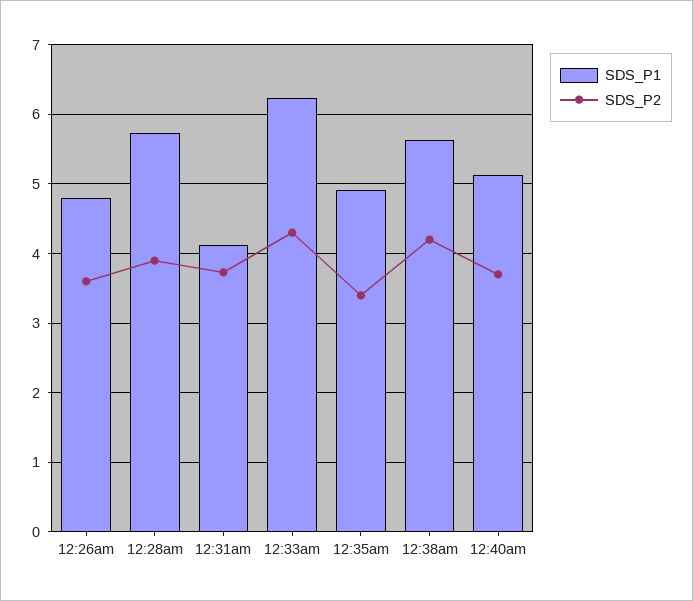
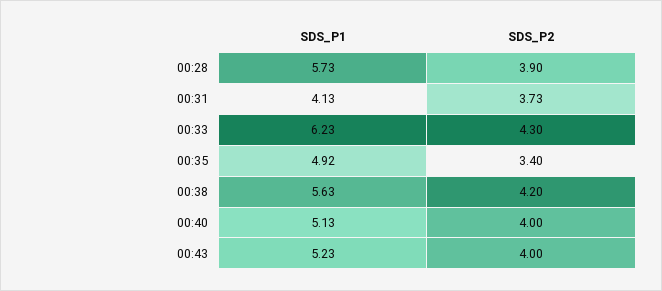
SDS_P1, 12:26am: 4.8 -> none
SDS_P2, 12:26am: 3.6 -> none
SDS_P2, 12:40am: 3.7 -> 4
SDS_P1, 00:43: none -> 5.23
SDS_P2, 00:43: none -> 4

